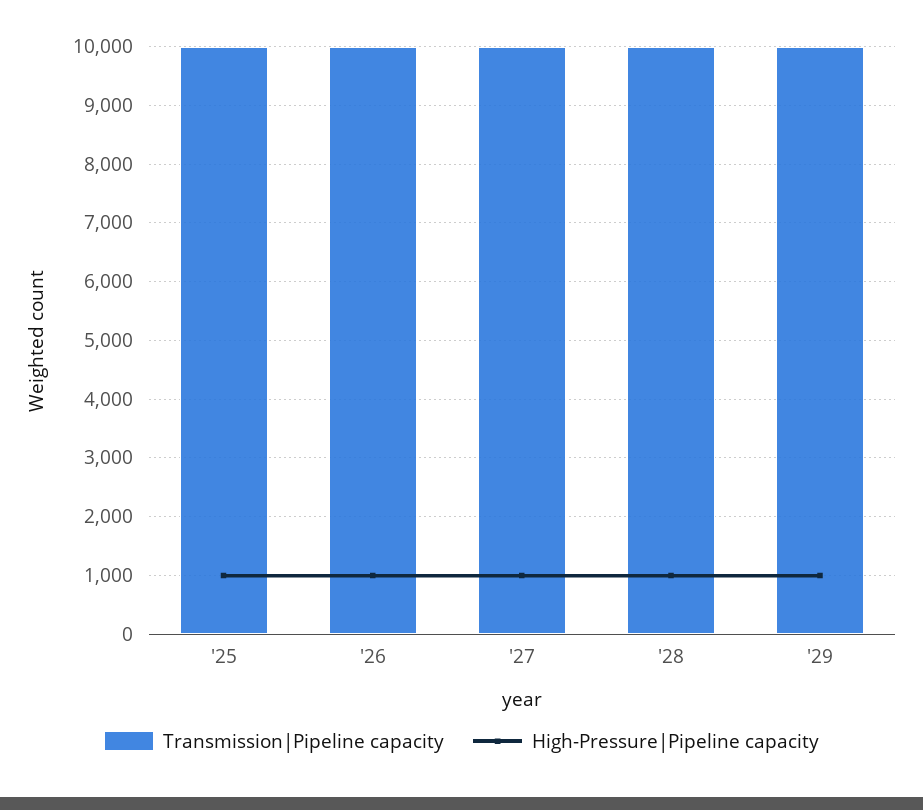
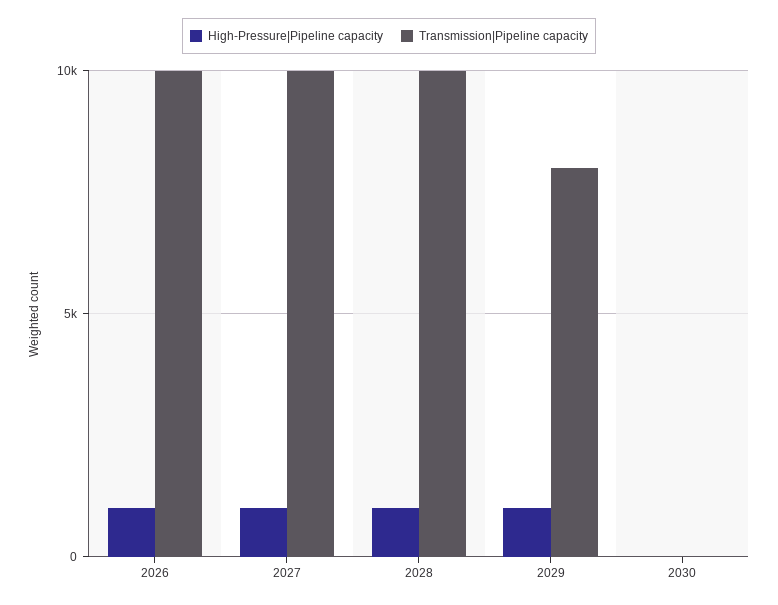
Transmission|Pipeline capacity, '25: 10000 -> none
High-Pressure|Pipeline capacity, '25: 1000 -> none
Transmission|Pipeline capacity, '29: 10000 -> 8000
High-Pressure|Pipeline capacity, 2030: none -> 0
Transmission|Pipeline capacity, 2030: none -> 0

